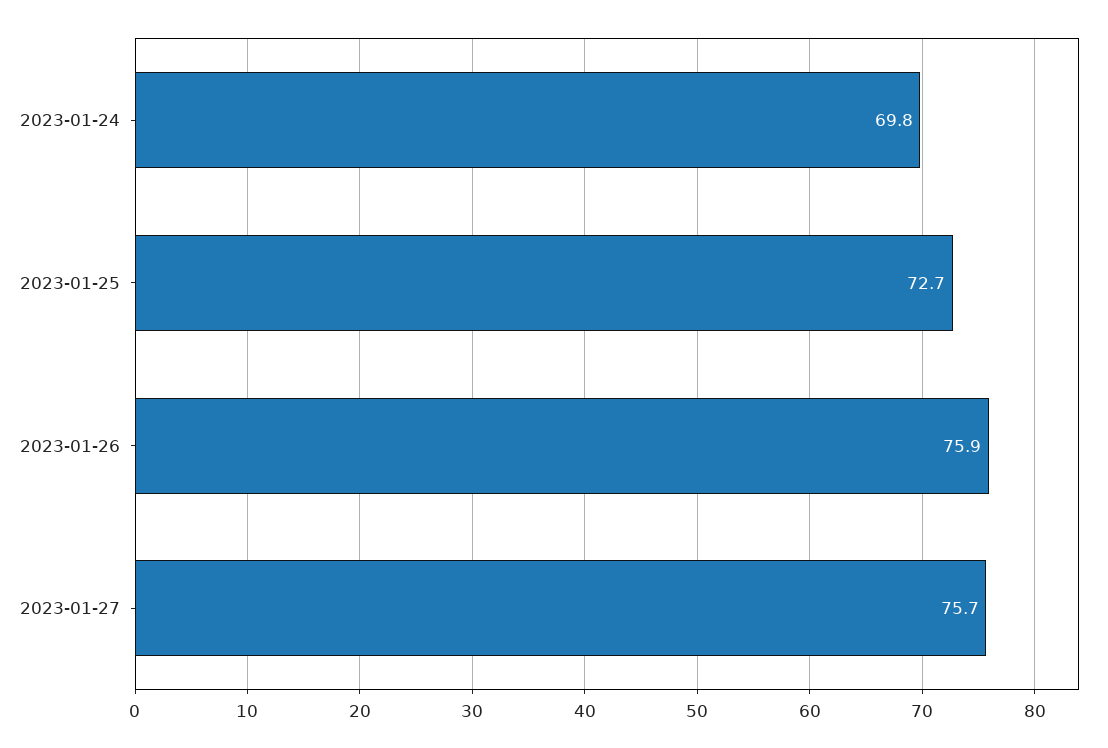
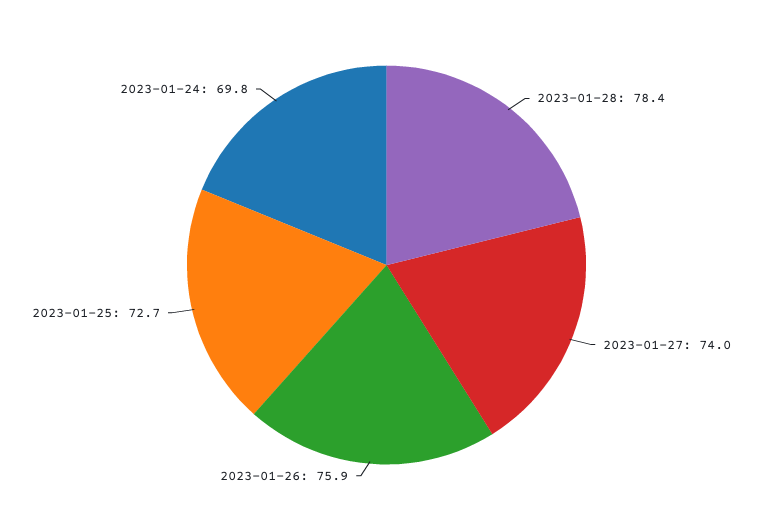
2023-01-27: 75.7 -> 74
2023-01-28: none -> 78.4

